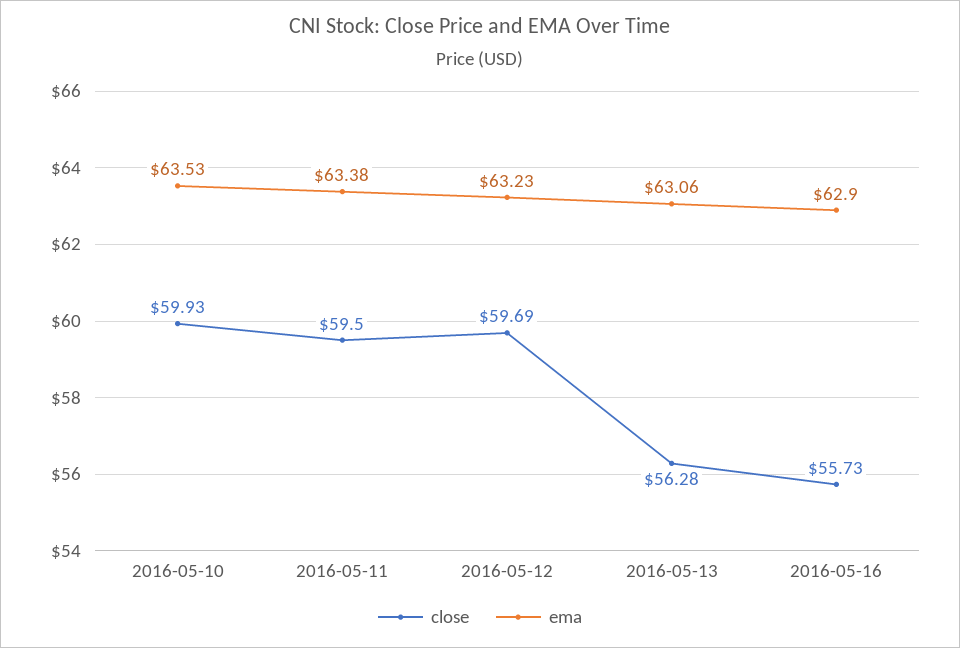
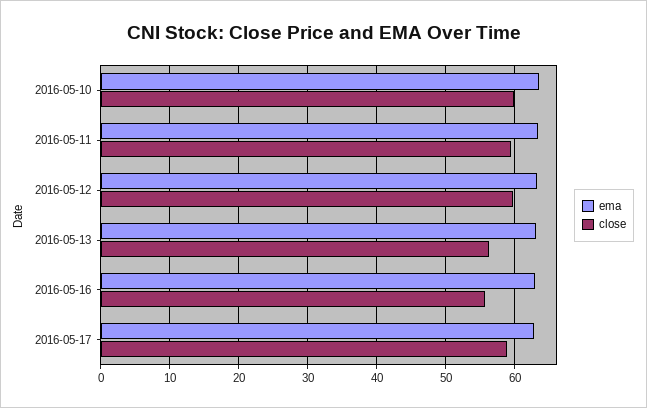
ema, 2016-05-17: none -> 63
close, 2016-05-17: none -> 59

